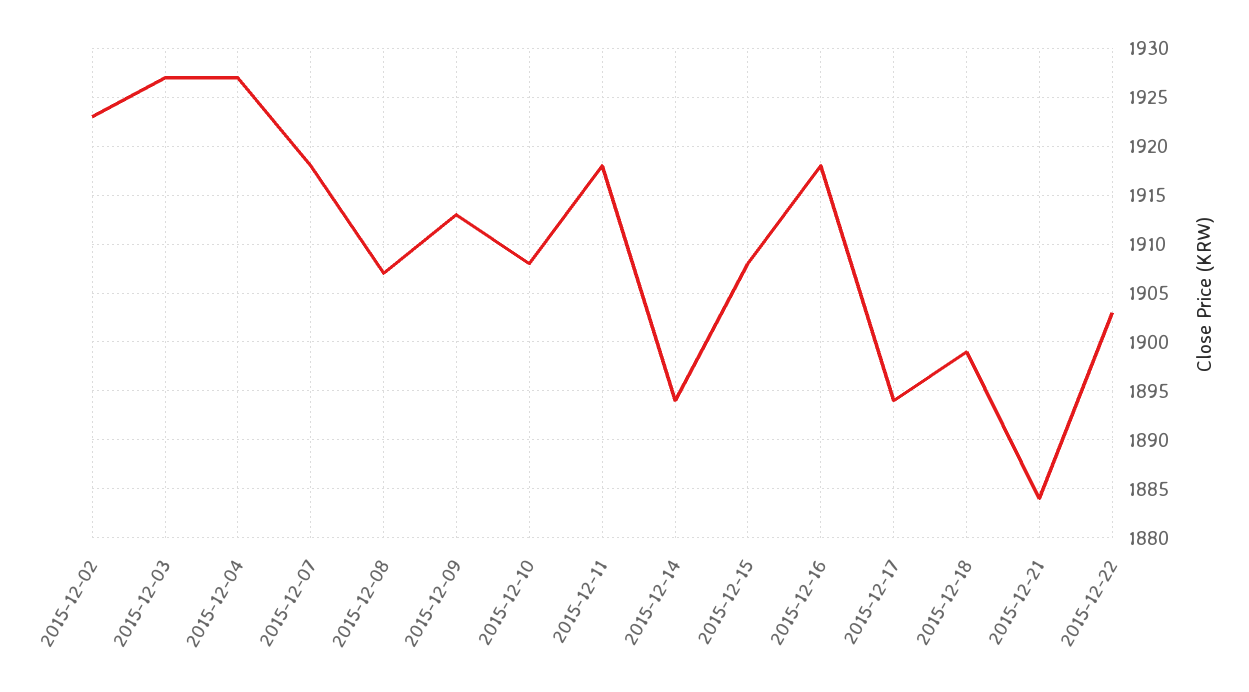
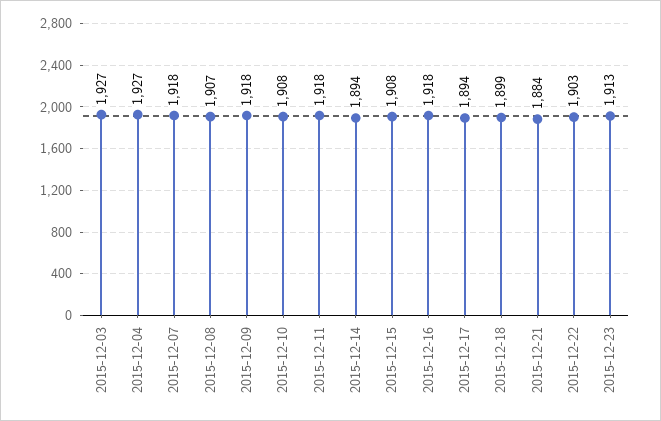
2015-12-02: 1923 -> none
2015-12-09: 1913 -> 1918
2015-12-23: none -> 1913

